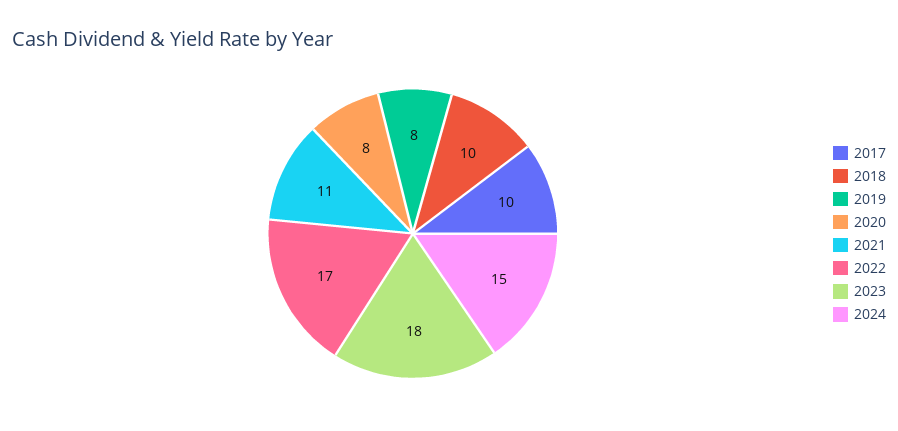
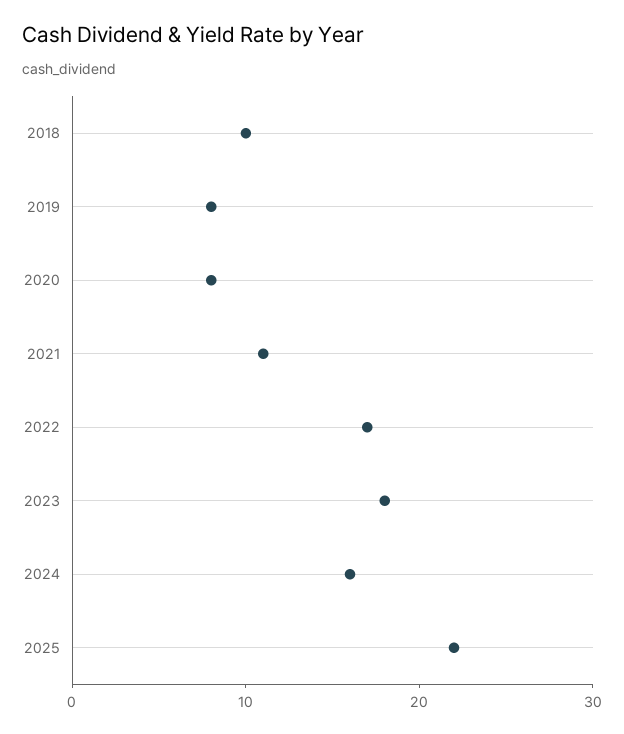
2017: 10 -> none
2024: 15 -> 16
2025: none -> 22

